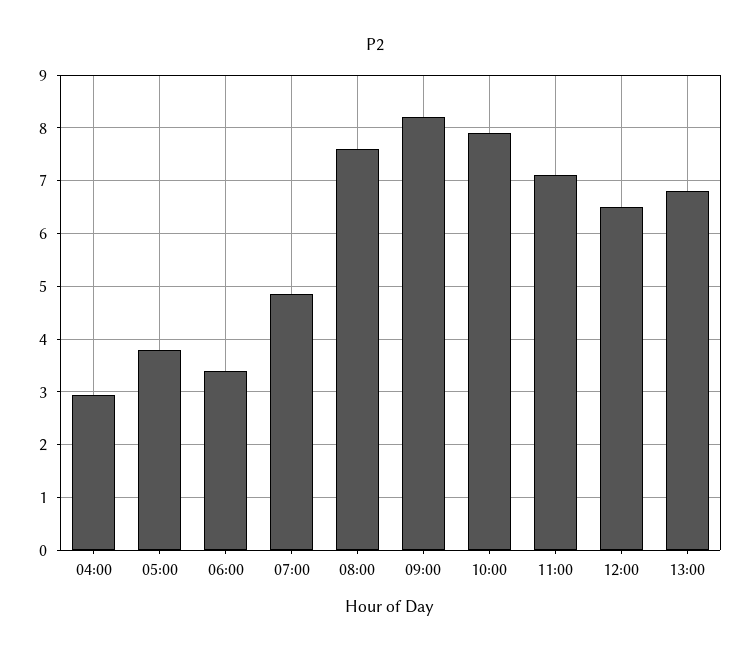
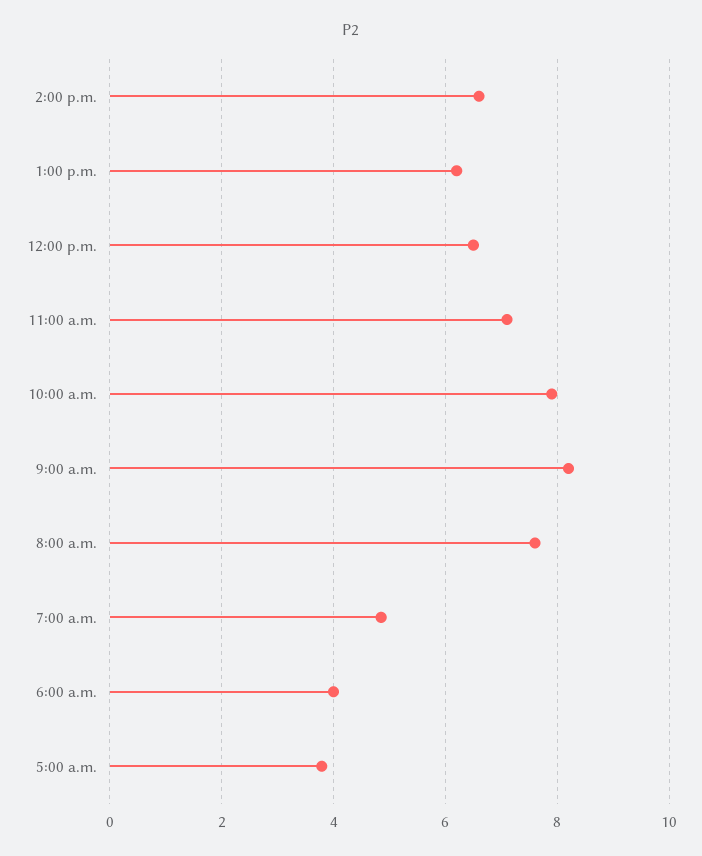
04:00: 3 -> none
06:00: 3.4 -> 4
13:00: 6.8 -> 6.2
2:00 p.m.: none -> 6.6

